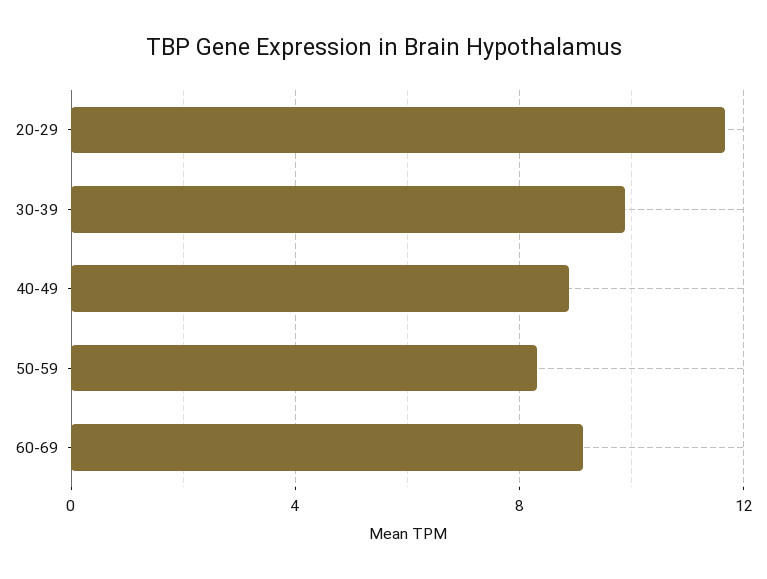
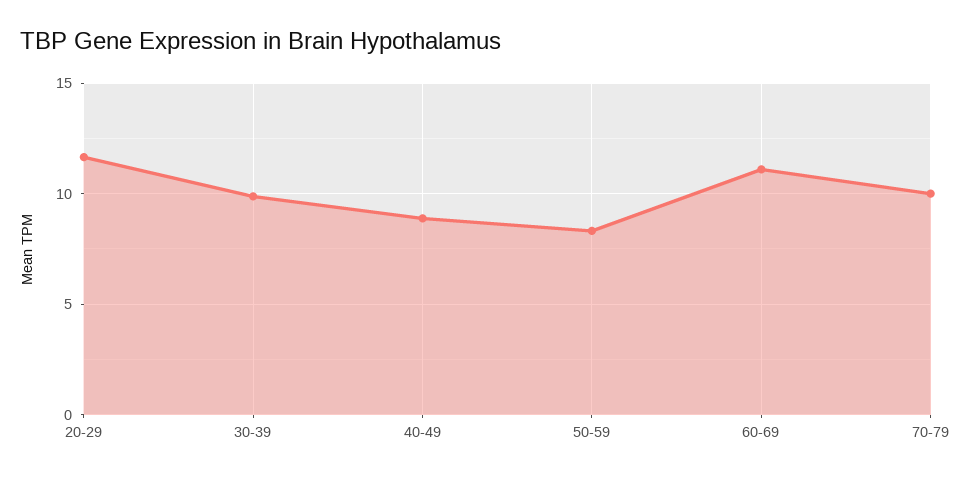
60-69: 9 -> 11
70-79: none -> 10

